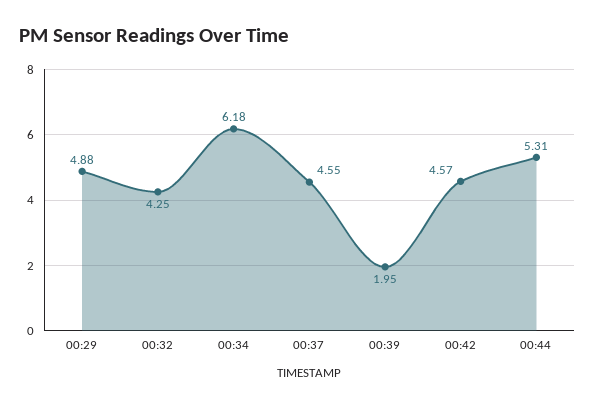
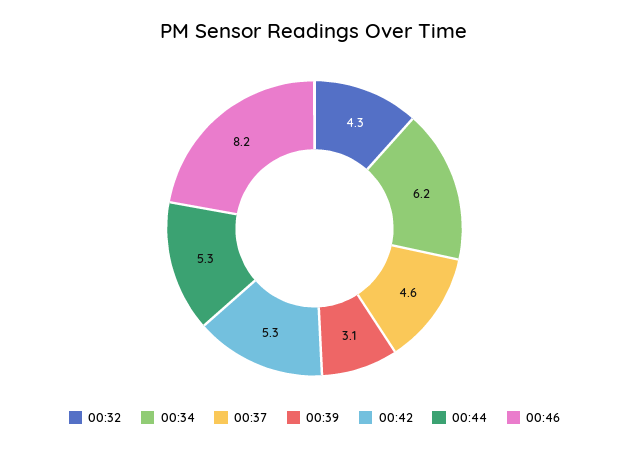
00:29: 4.88 -> none
00:39: 1.95 -> 3.1
00:42: 4.57 -> 5.3
00:46: none -> 8.2

